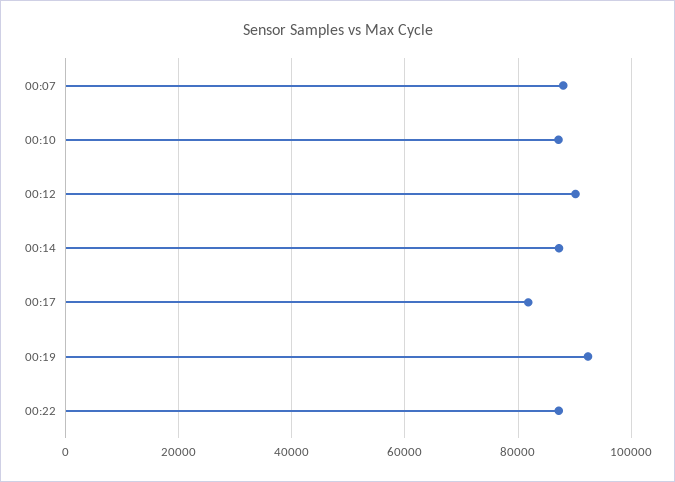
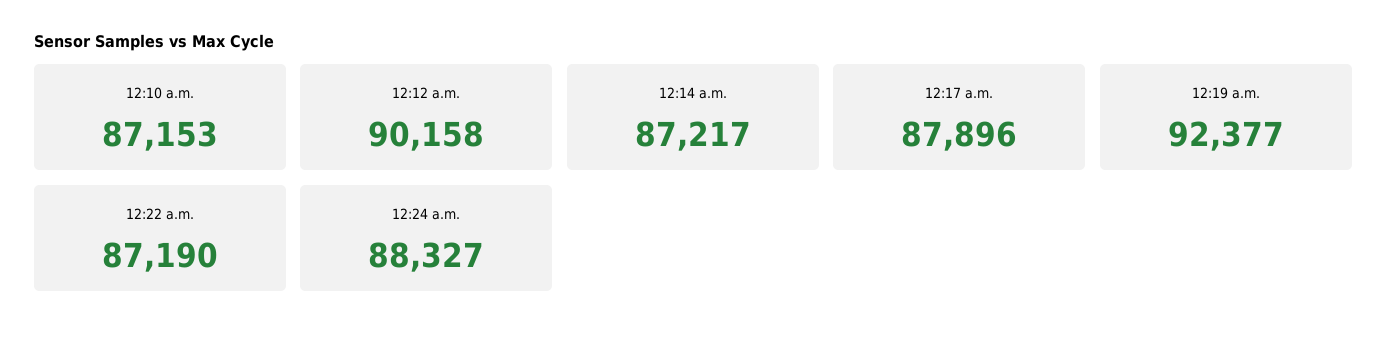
00:07: 88000 -> none
00:17: 82000 -> 87896
12:24 a.m.: none -> 88327

